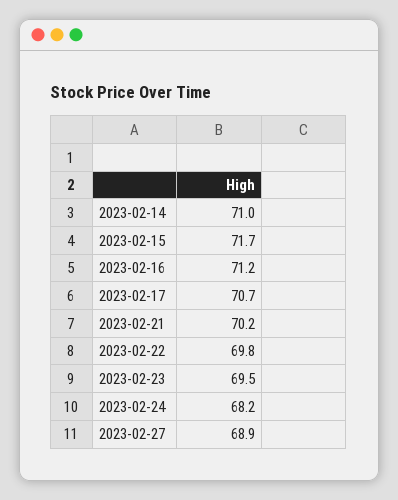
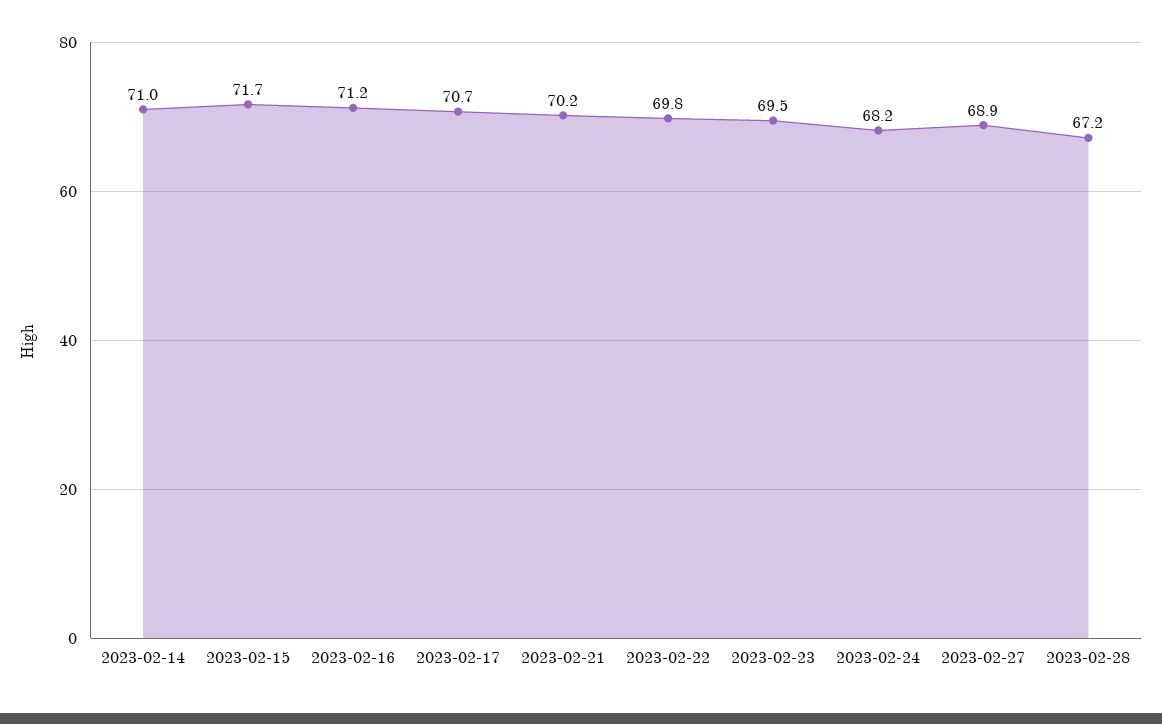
2023-02-28: none -> 67.2

